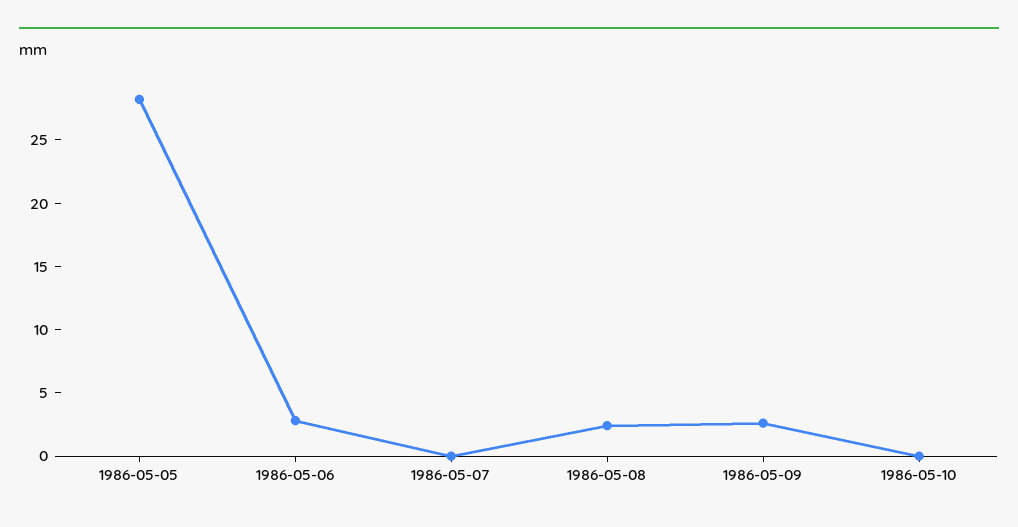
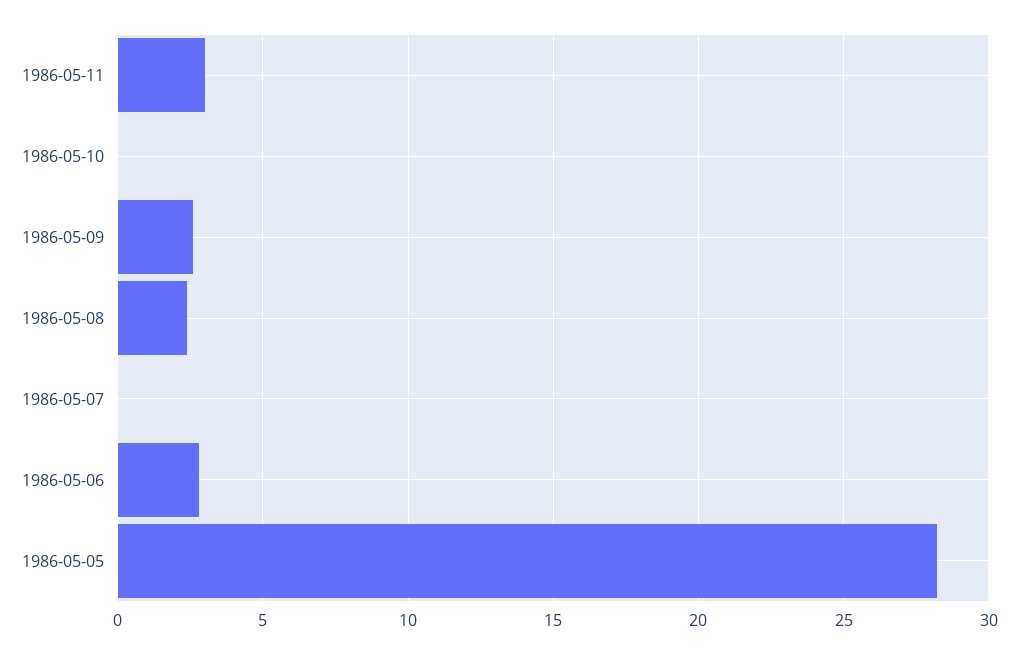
1986-05-11: none -> 3

